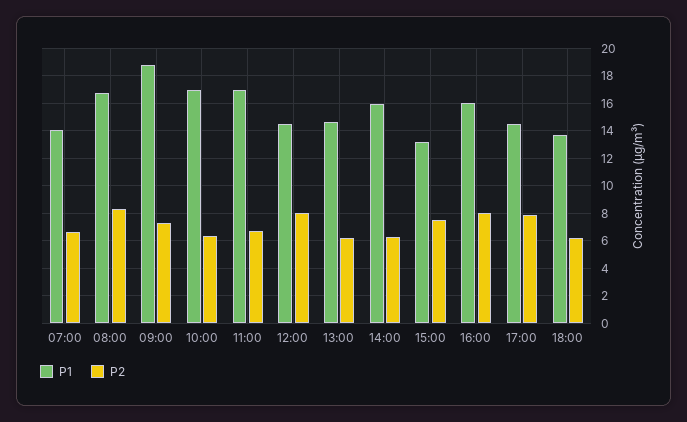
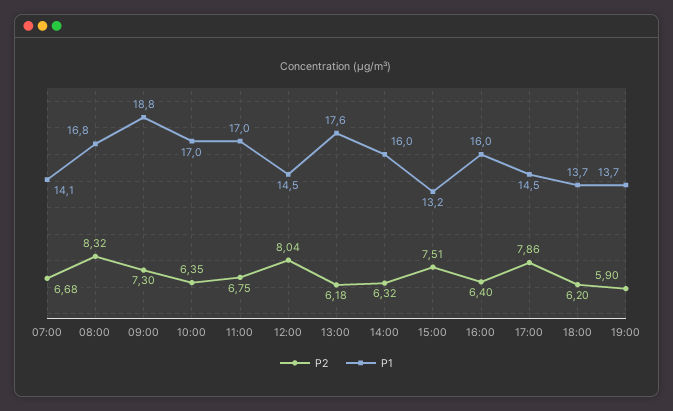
P1, 13:00: 14.5 -> 17.6
P2, 16:00: 8 -> 6.4
P2, 19:00: none -> 5.9
P1, 19:00: none -> 13.7

